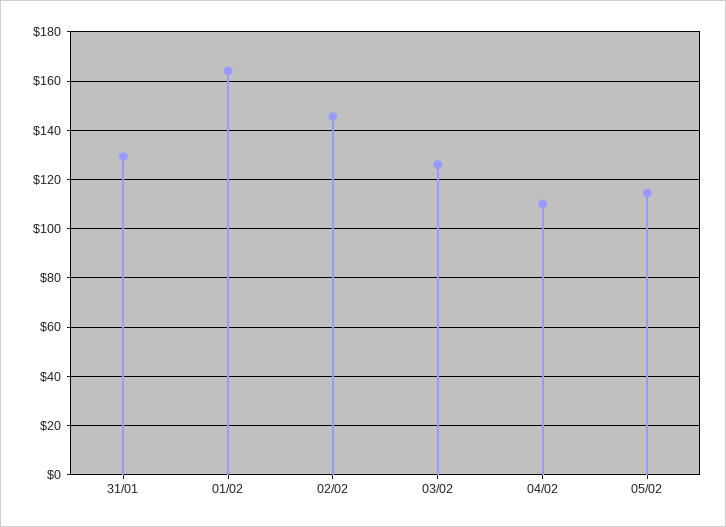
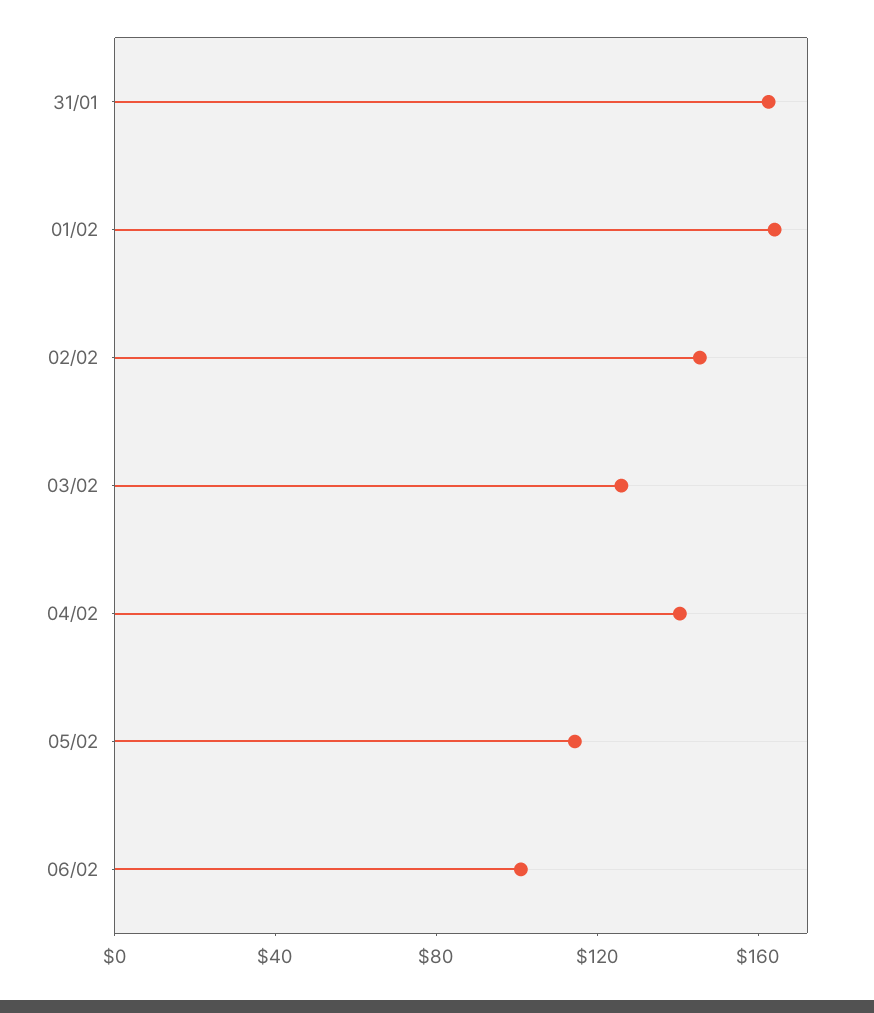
31/01: 130 -> 160
04/02: 110 -> 140
06/02: none -> 100

